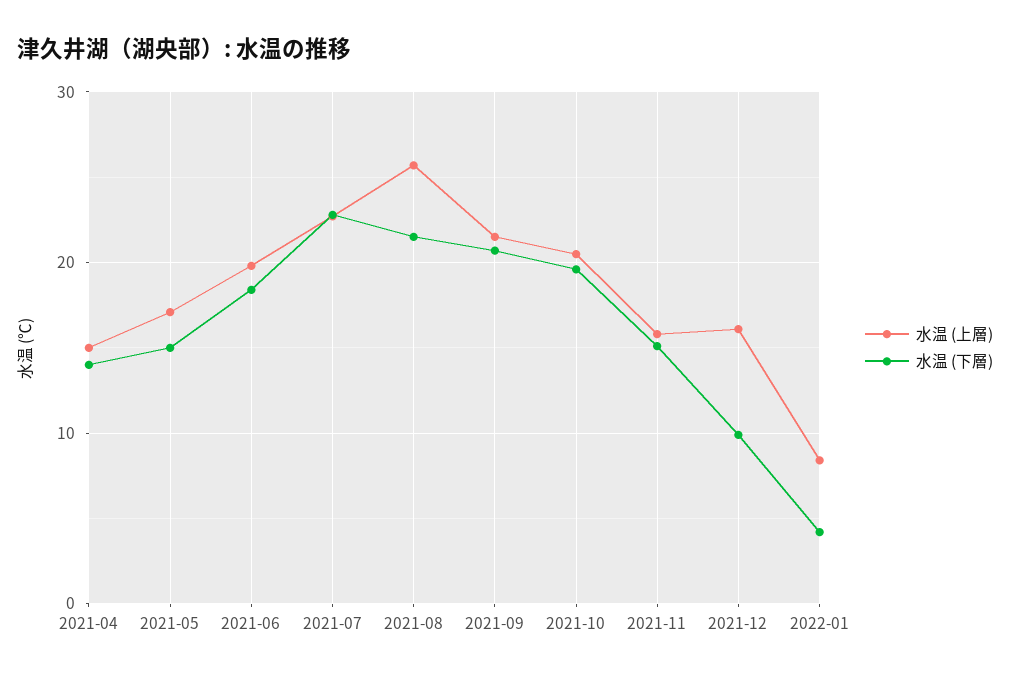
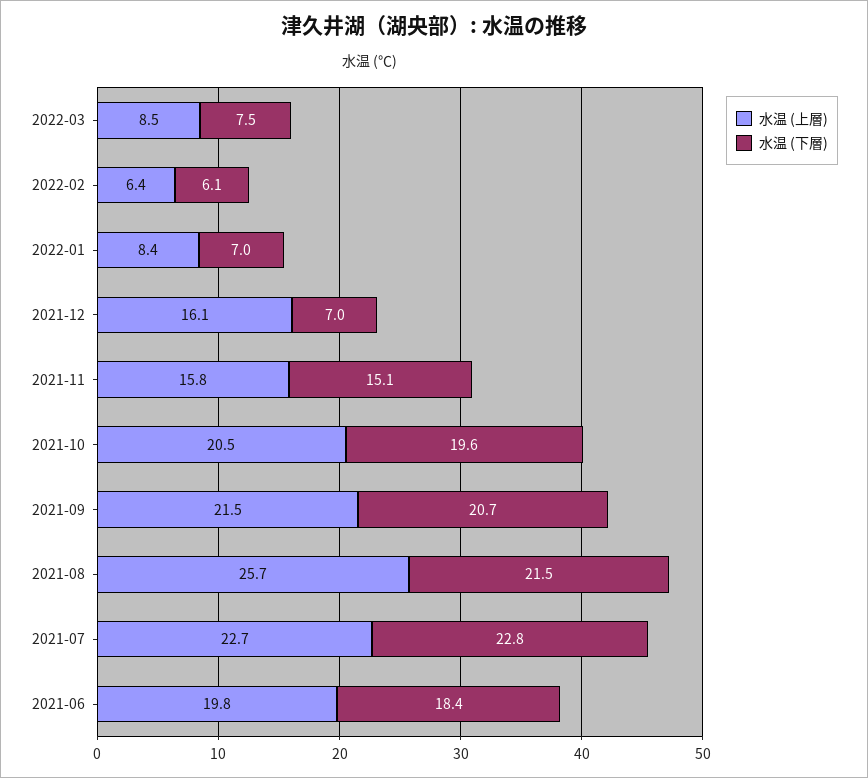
水温 (上層), 2021-04: 15 -> none
水温 (下層), 2021-04: 14 -> none
水温 (上層), 2021-05: 17 -> none
水温 (下層), 2021-05: 15 -> none
水温 (下層), 2021-12: 10 -> 7
水温 (下層), 2022-01: 4 -> 7
水温 (上層), 2022-03: none -> 8.5
水温 (下層), 2022-03: none -> 7.5
水温 (上層), 2022-02: none -> 6.4
水温 (下層), 2022-02: none -> 6.1

